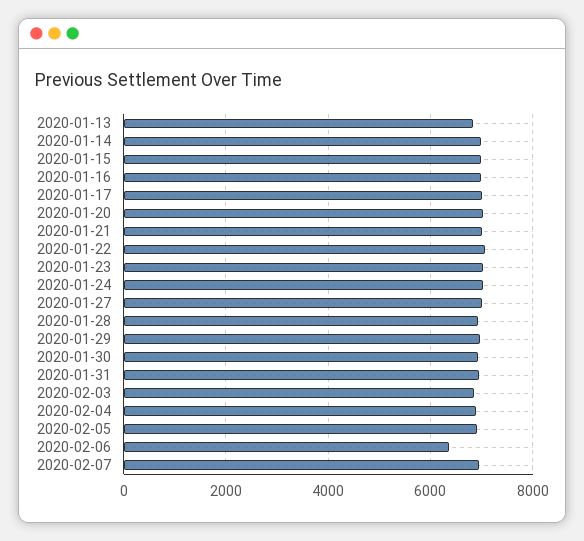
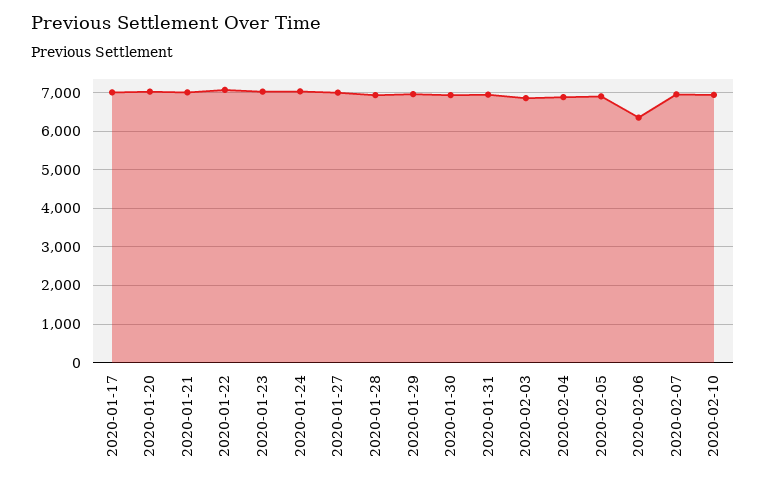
2020-01-13: 6800 -> none
2020-01-14: 7000 -> none
2020-01-15: 7000 -> none
2020-01-16: 7000 -> none
2020-02-10: none -> 7000

